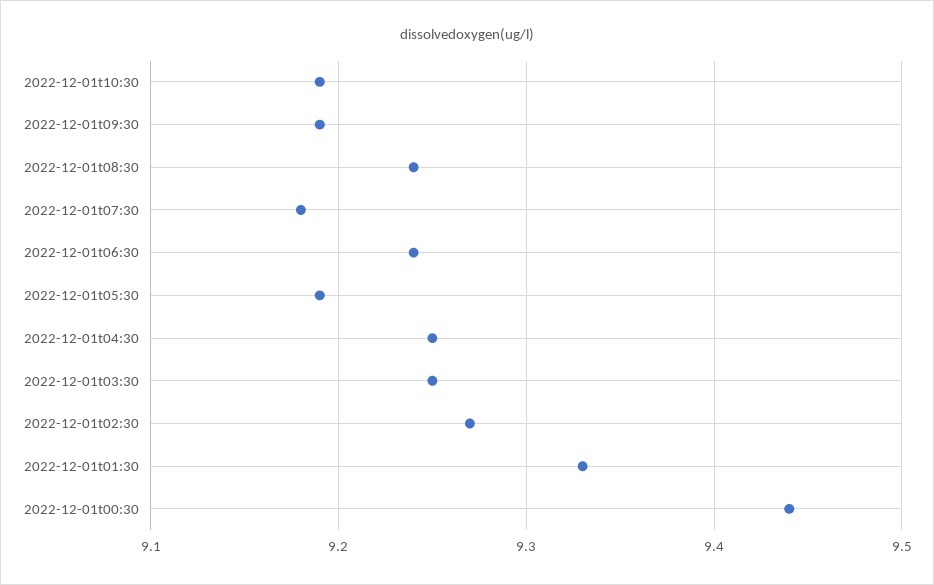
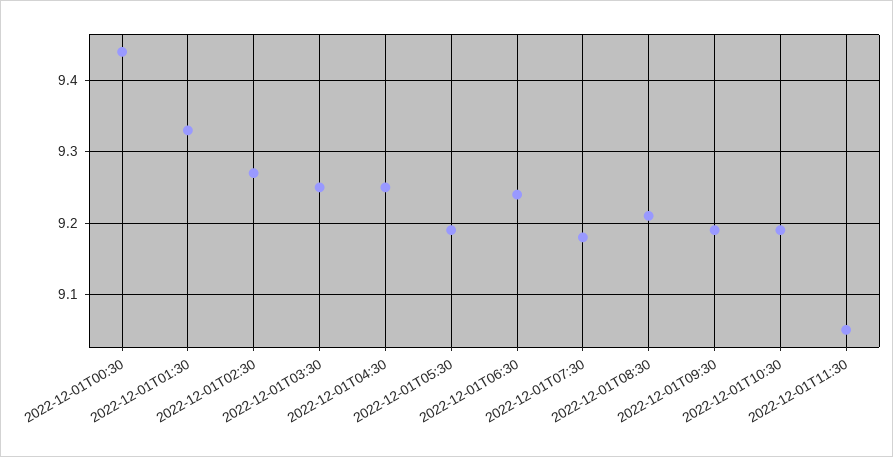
2022-12-01t08:30: 9.24 -> 9.21
2022-12-01T11:30: none -> 9.05

